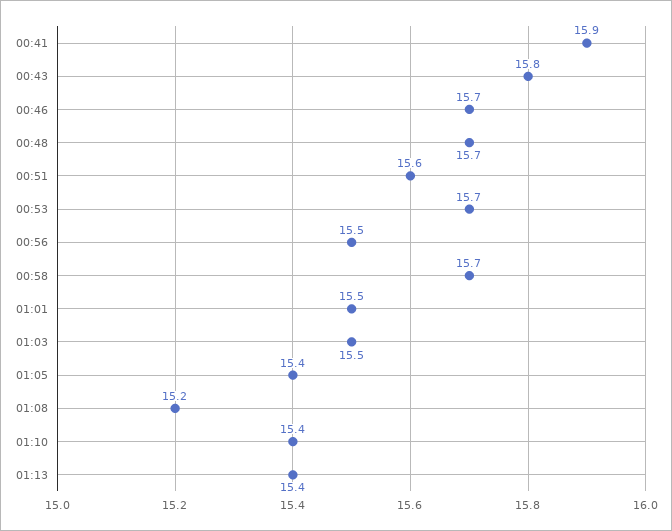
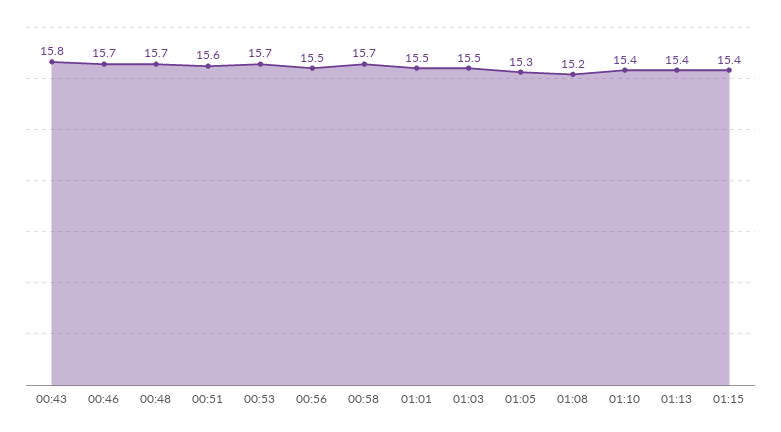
00:41: 15.9 -> none
01:05: 15.4 -> 15.3
01:15: none -> 15.4

